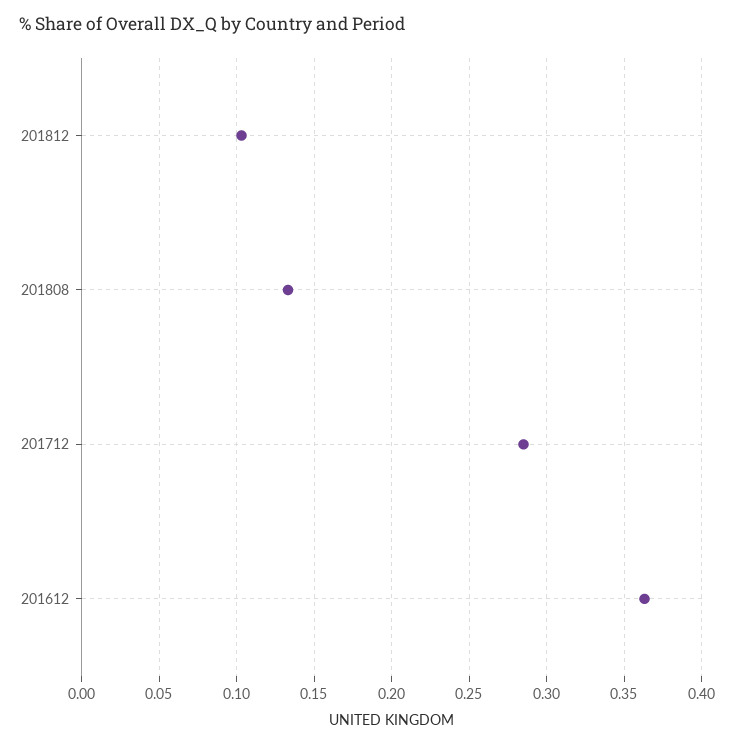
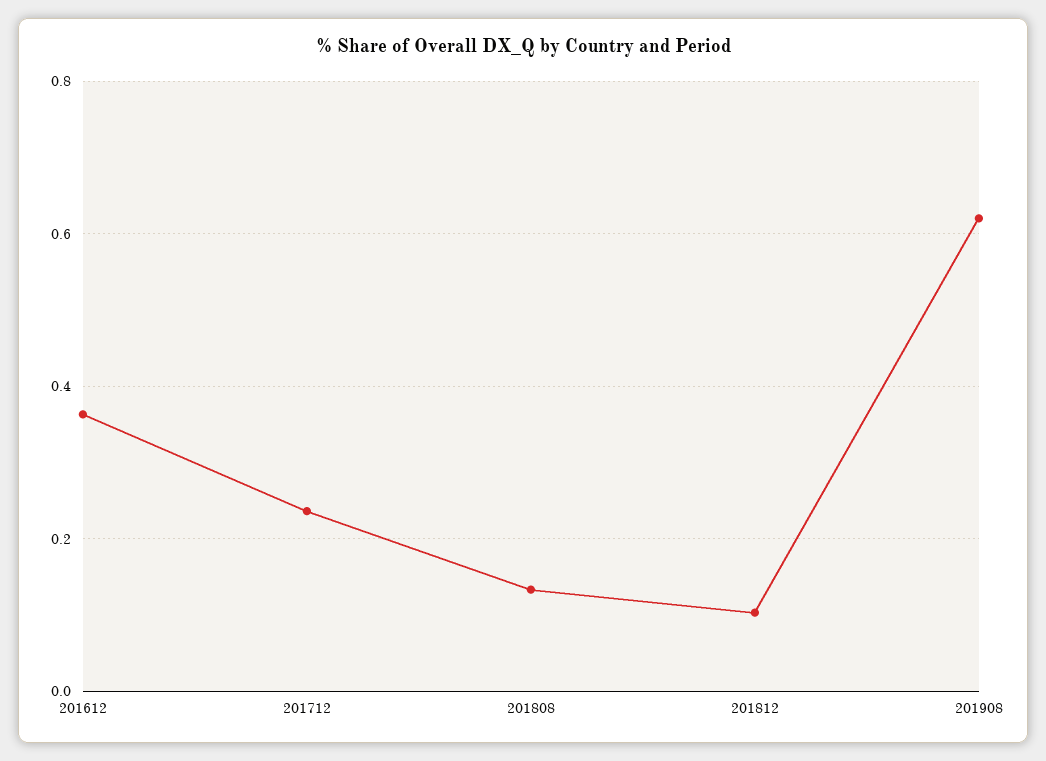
201712: 0.285 -> 0.24
201908: none -> 0.62

